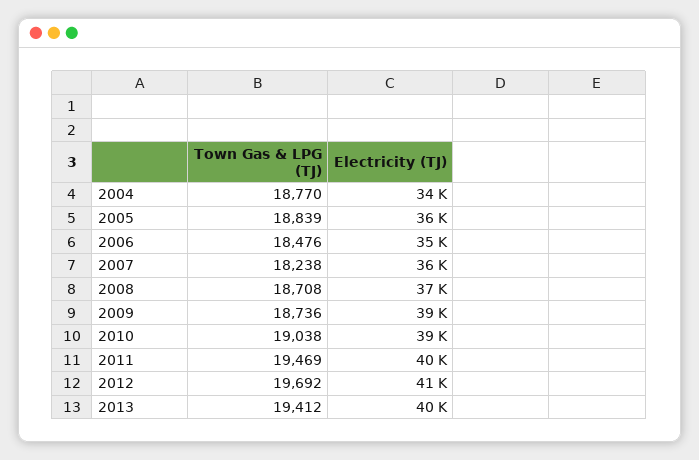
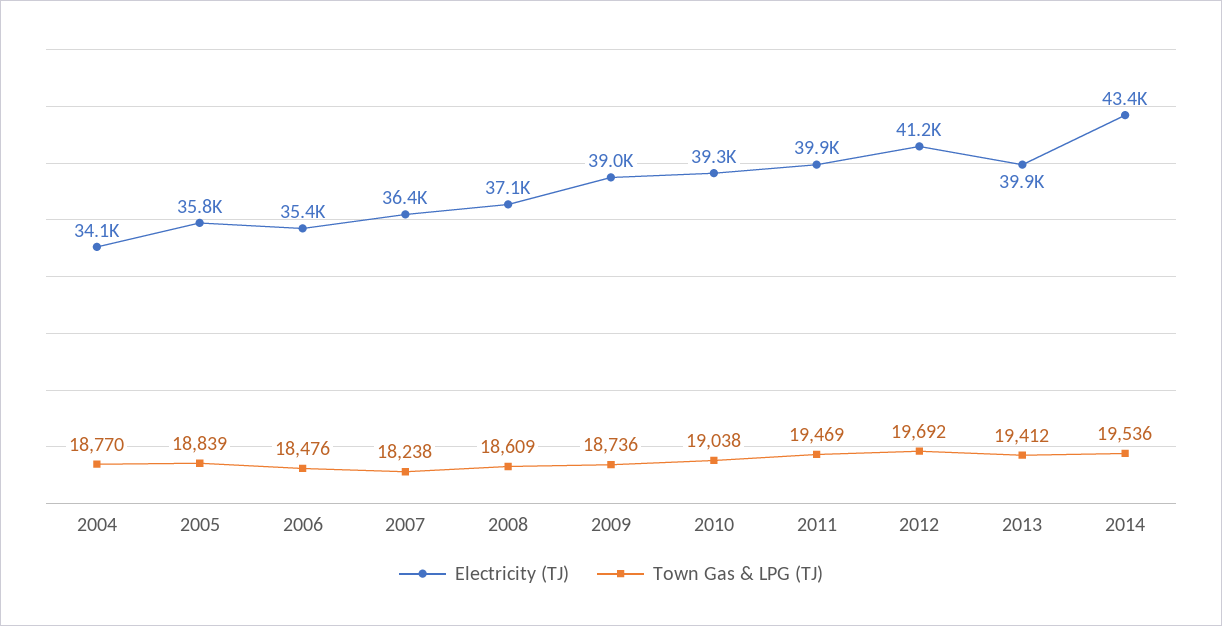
Town Gas & LPG (TJ), 2008: 18708 -> 18609
Electricity (TJ), 2014: none -> 43400
Town Gas & LPG (TJ), 2014: none -> 19536

